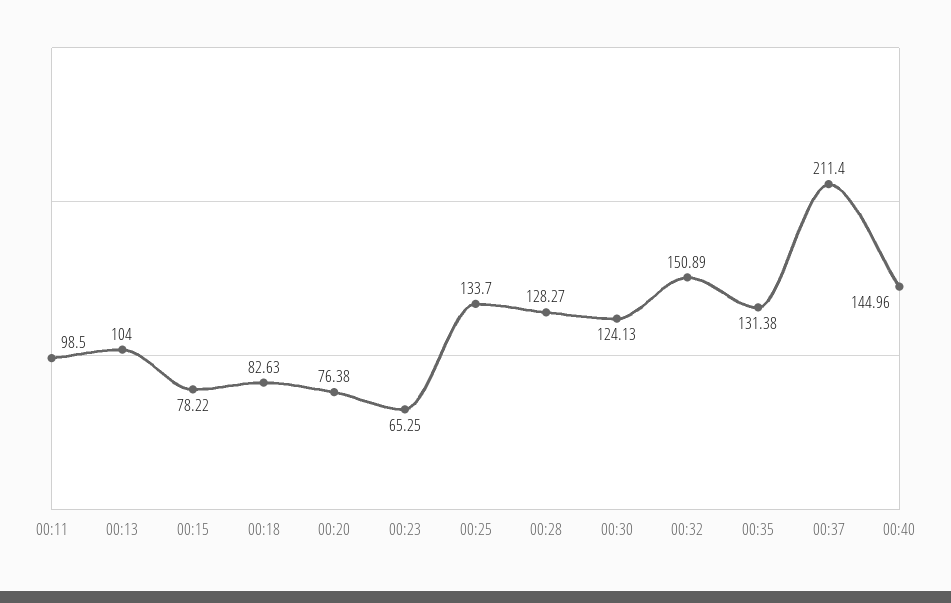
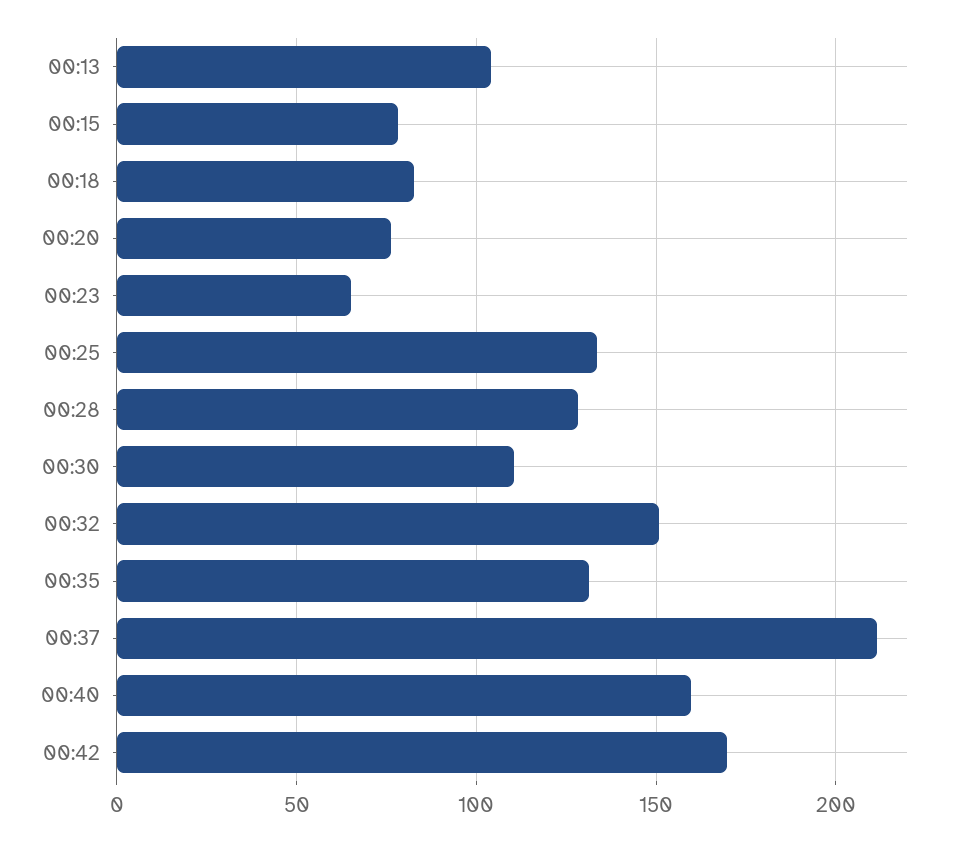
00:11: 98.5 -> none
00:30: 124.13 -> 110
00:40: 144.96 -> 160
00:42: none -> 170

